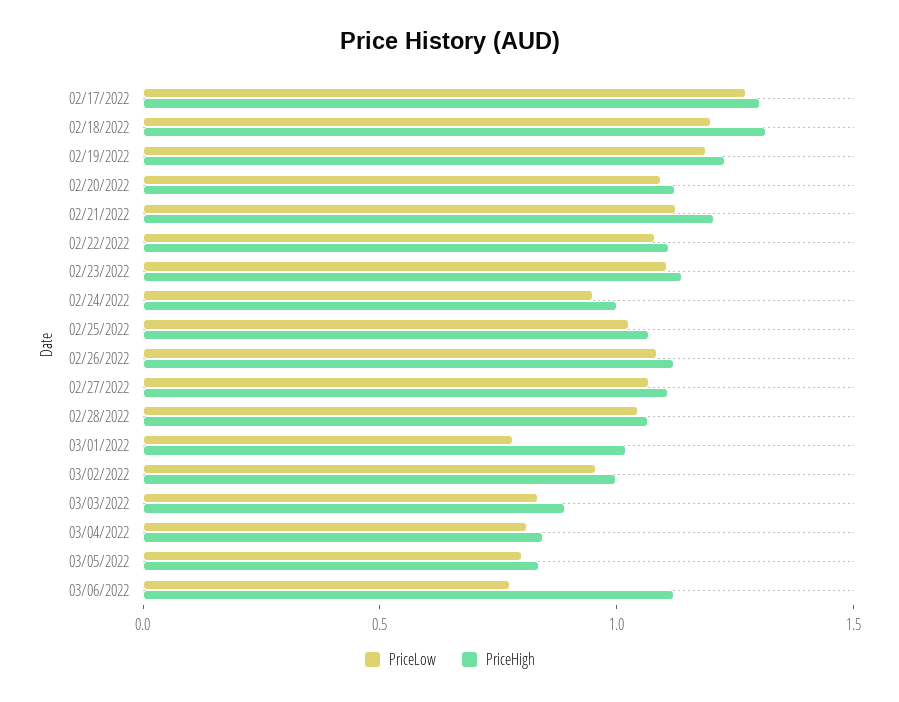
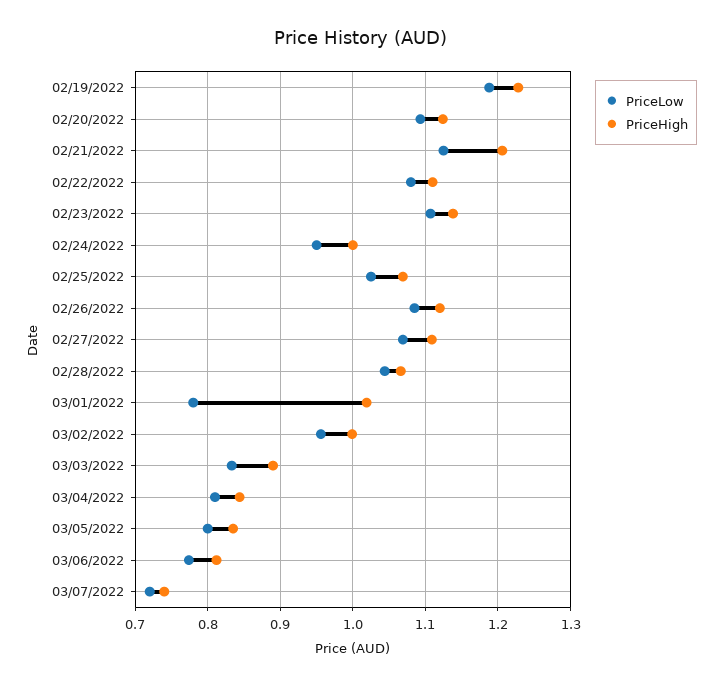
PriceLow, 02/17/2022: 1.3 -> none
PriceHigh, 02/17/2022: 1.3 -> none
PriceLow, 02/18/2022: 1.2 -> none
PriceHigh, 02/18/2022: 1.3 -> none
PriceHigh, 03/06/2022: 1.1 -> 0.81
PriceLow, 03/07/2022: none -> 0.72
PriceHigh, 03/07/2022: none -> 0.74

